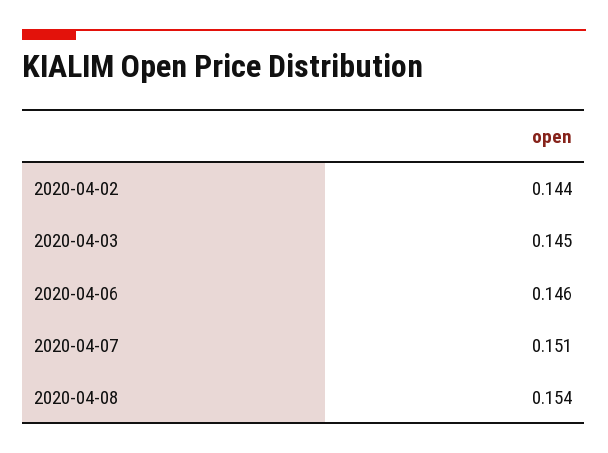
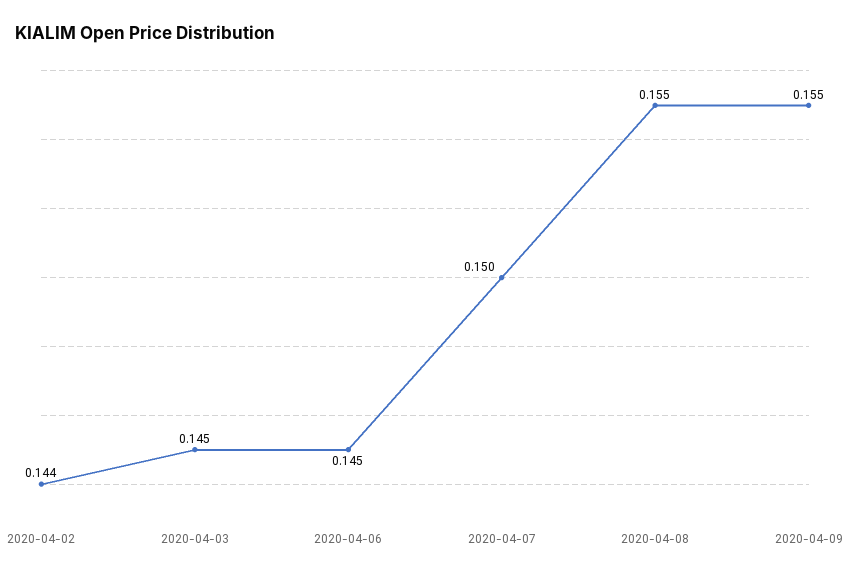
2020-04-06: 0.146 -> 0.145
2020-04-07: 0.151 -> 0.15
2020-04-08: 0.154 -> 0.155
2020-04-09: none -> 0.155

